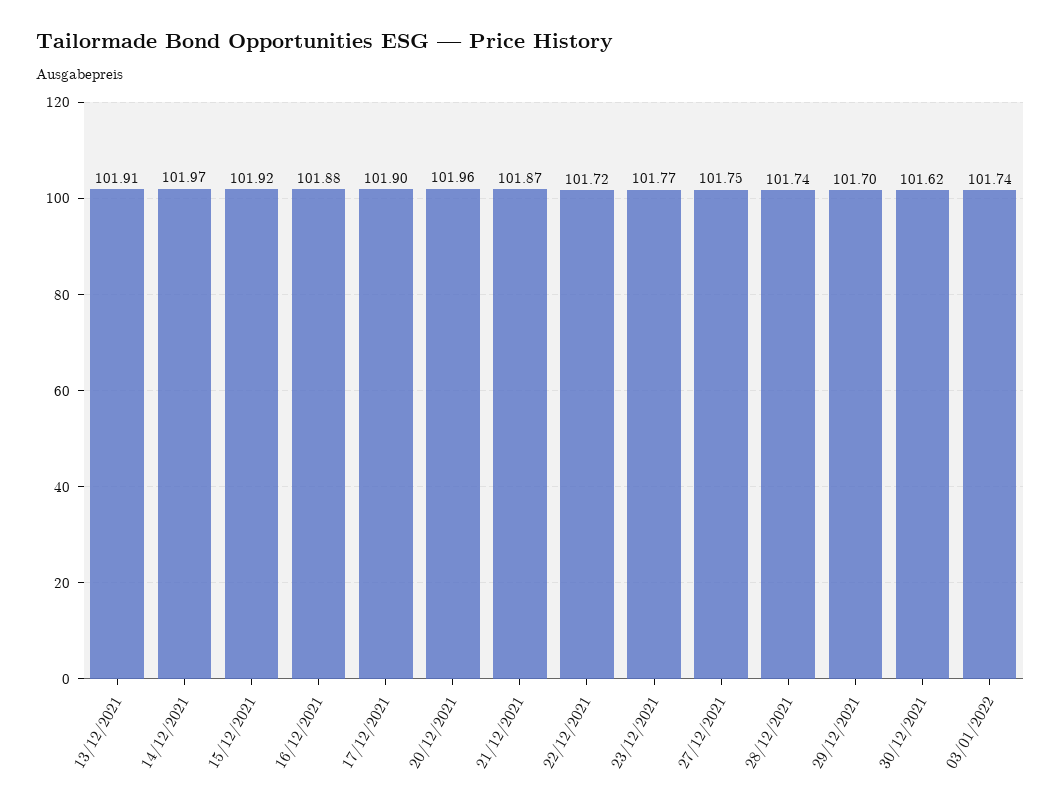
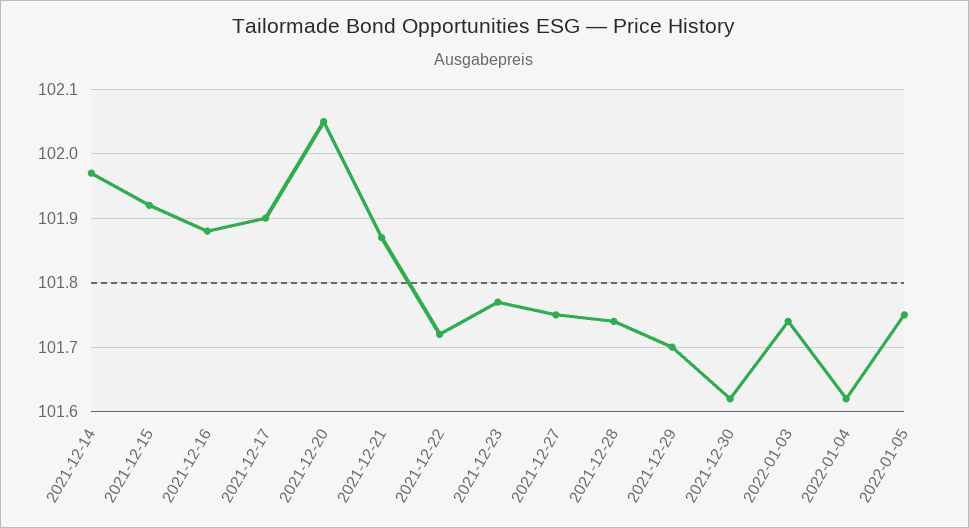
13/12/2021: 101.91 -> none
20/12/2021: 101.96 -> 102.05
2022-01-04: none -> 101.62
2022-01-05: none -> 101.75

